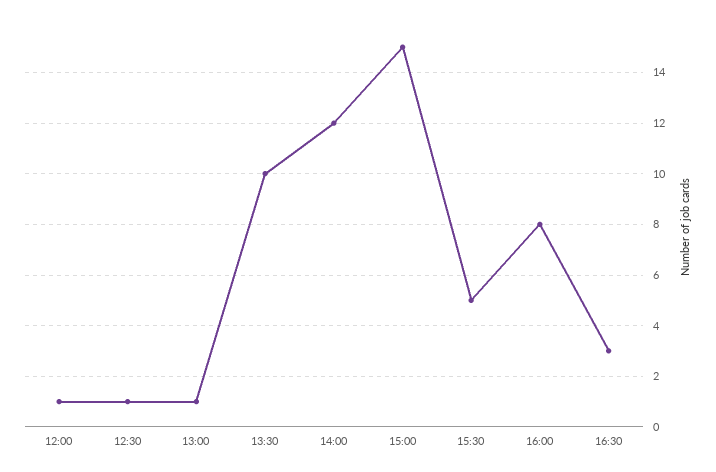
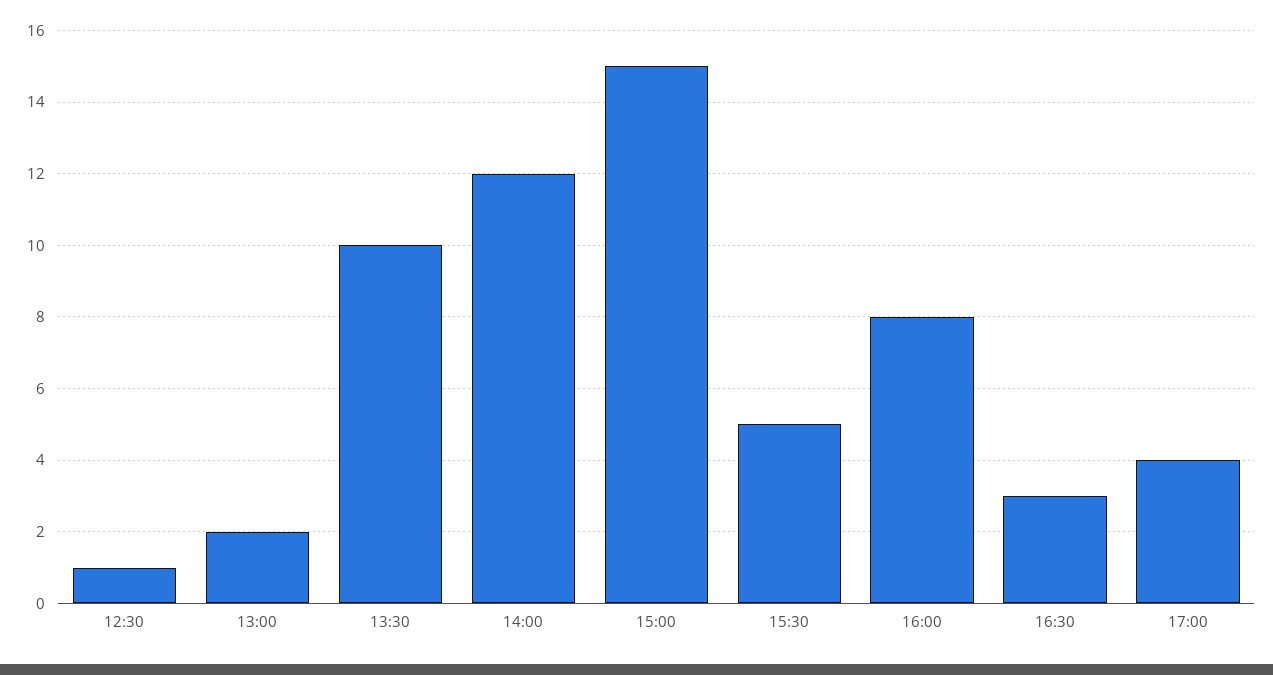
12:00: 1 -> none
13:00: 1 -> 2
17:00: none -> 4

